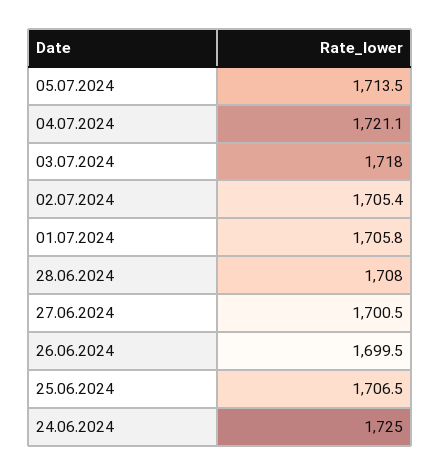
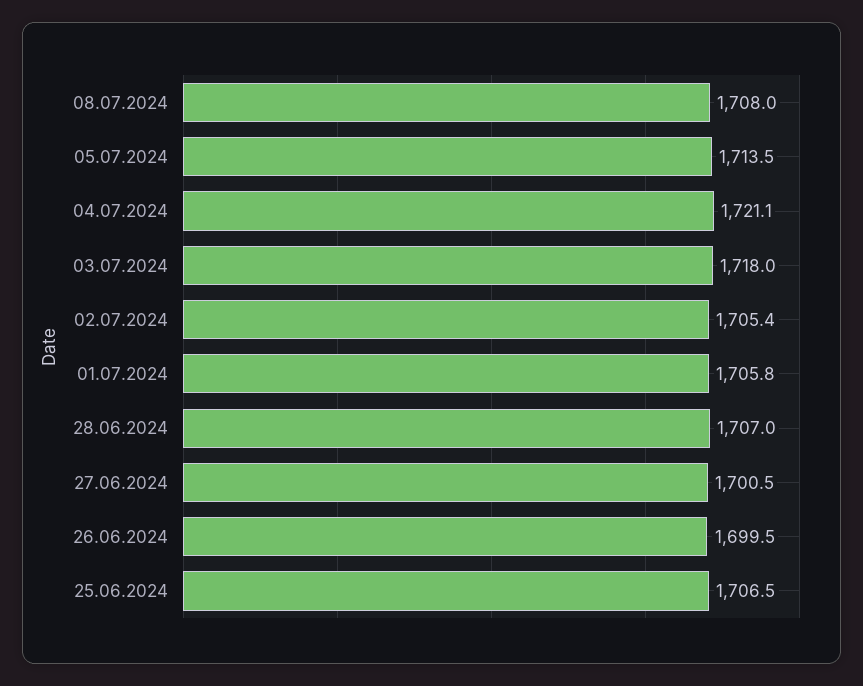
28.06.2024: 1708 -> 1707
24.06.2024: 1725 -> none
08.07.2024: none -> 1708

